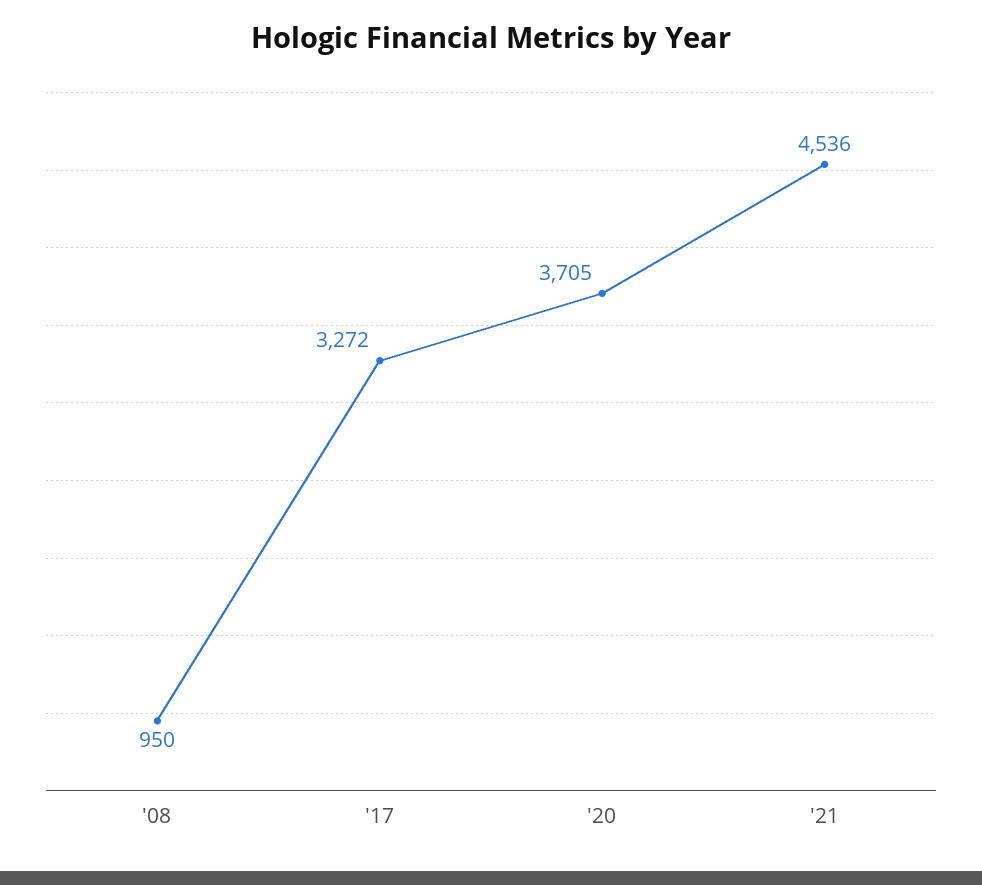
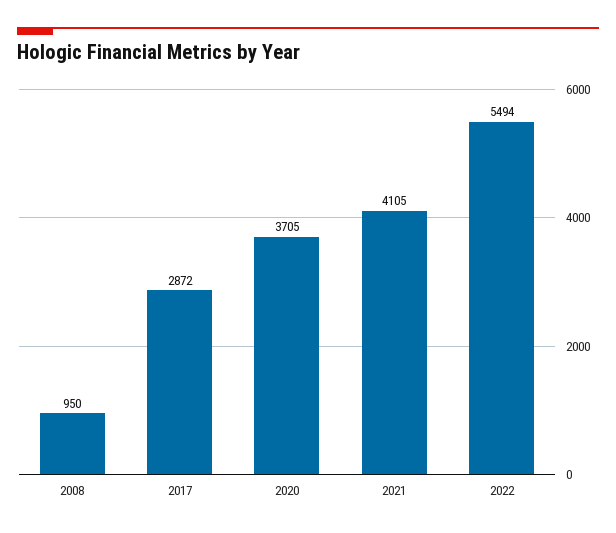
'17: 3272 -> 2872
'21: 4536 -> 4105
2022: none -> 5494

